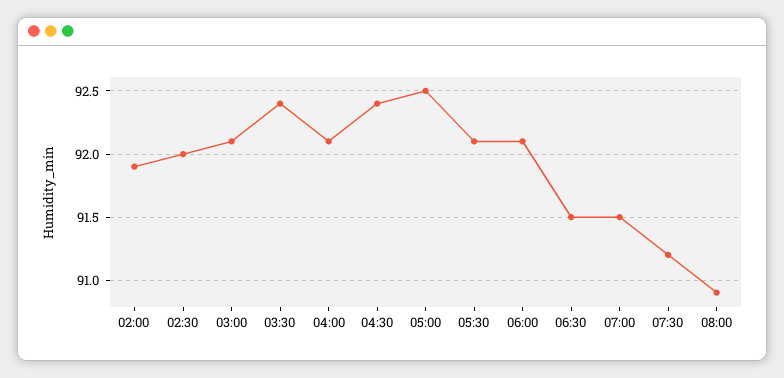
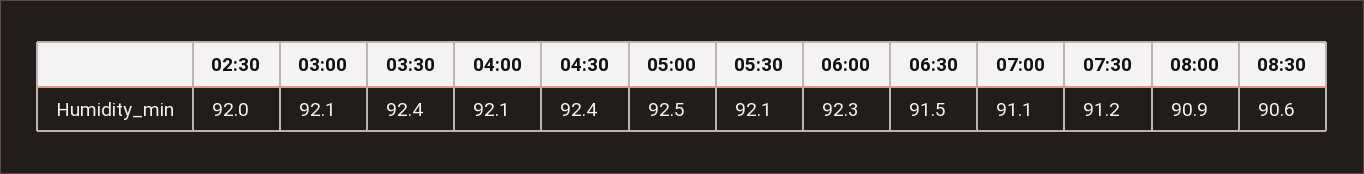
02:00: 91.9 -> none
06:00: 92.1 -> 92.3
07:00: 91.5 -> 91.1
08:30: none -> 90.6

